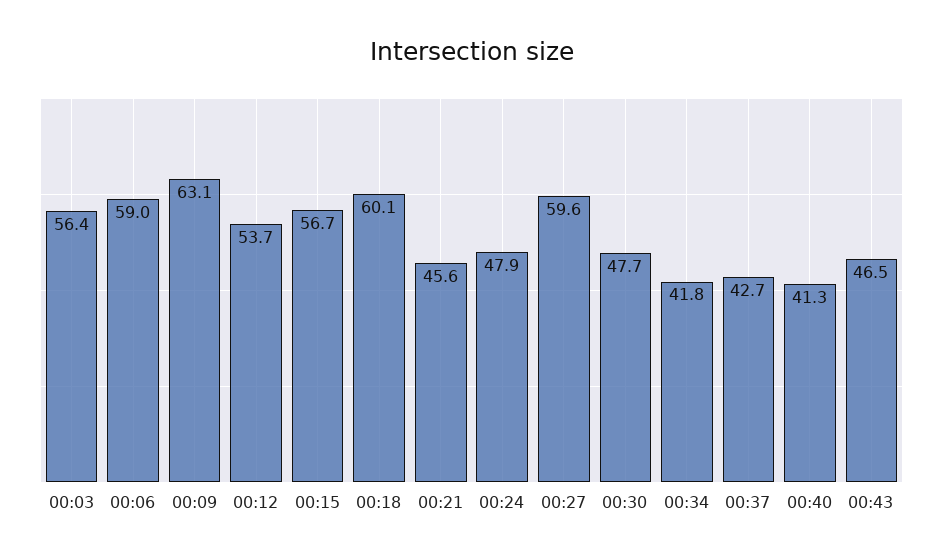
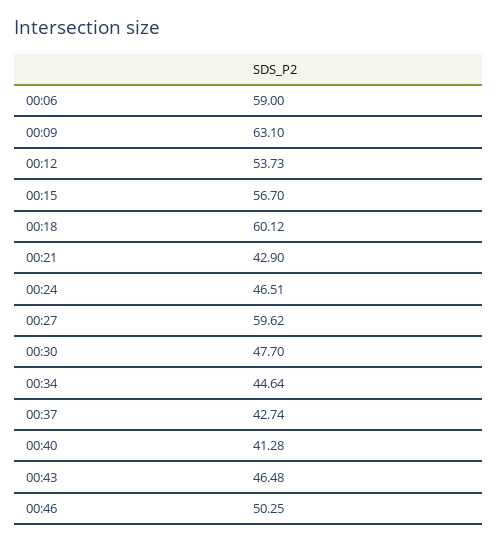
00:03: 56.4 -> none
00:21: 45.6 -> 42.9
00:24: 47.9 -> 46.51
00:34: 41.8 -> 44.64
00:46: none -> 50.25

